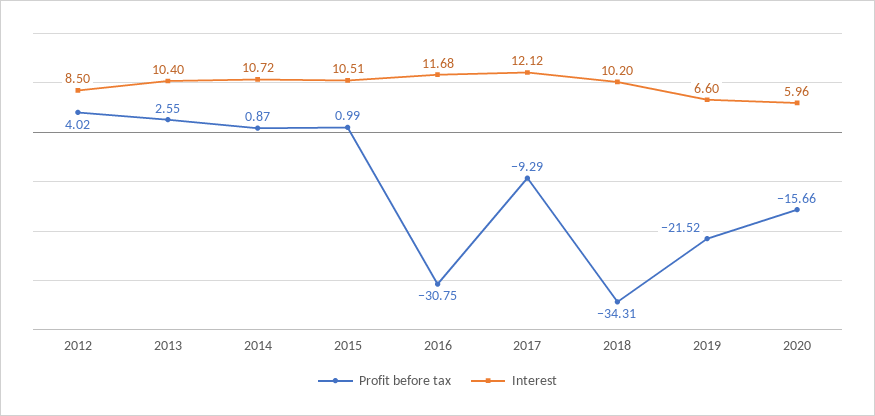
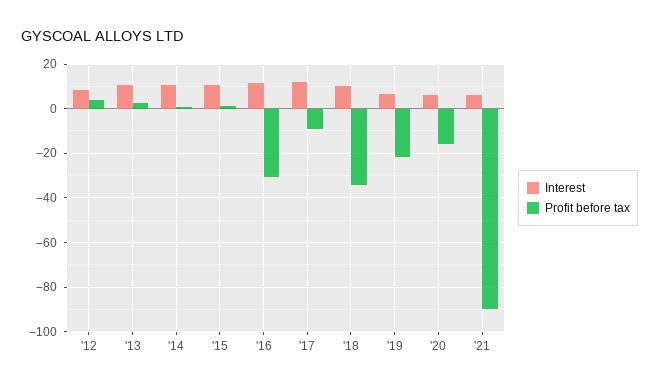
Interest, '21: none -> 5
Profit before tax, '21: none -> -90

